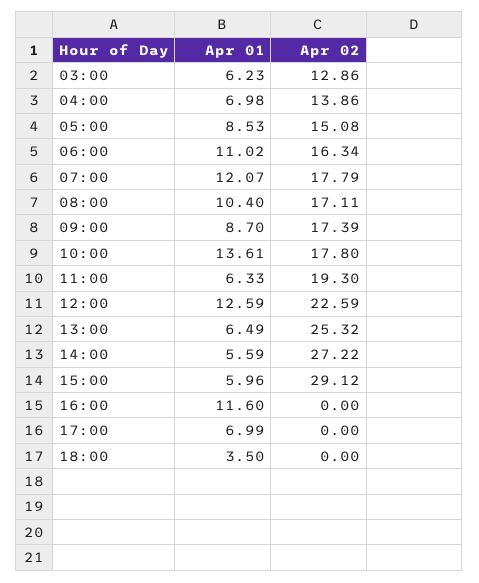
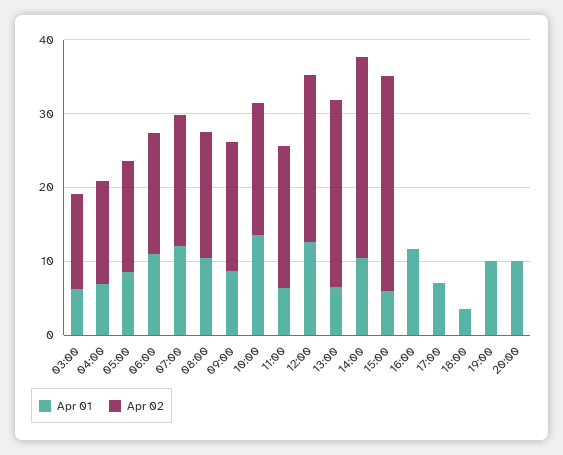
Apr 01, 14:00: 5.59 -> 10
Apr 01, 19:00: none -> 10
Apr 02, 19:00: none -> 0
Apr 01, 20:00: none -> 10
Apr 02, 20:00: none -> 0

